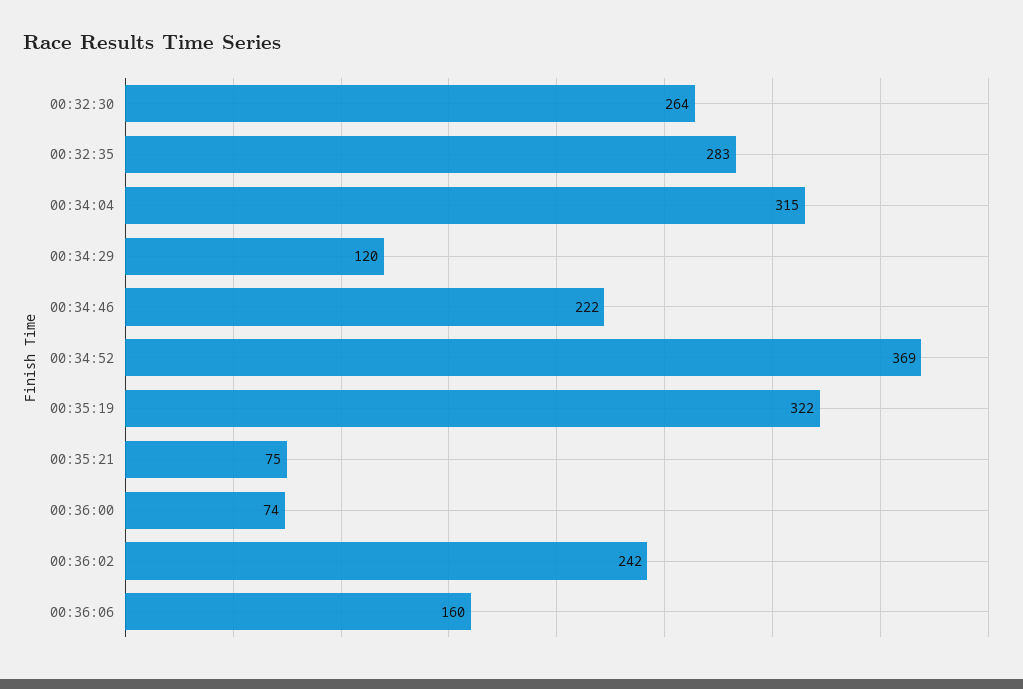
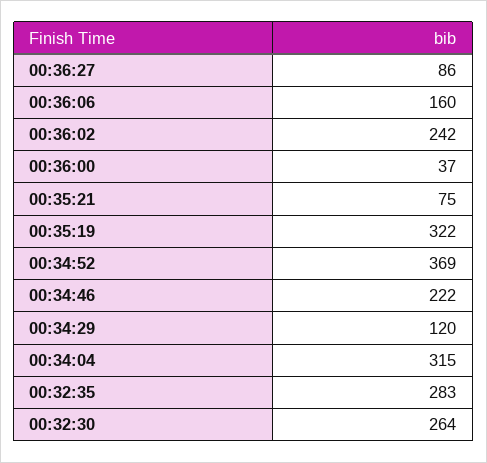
00:36:00: 74 -> 37
00:36:27: none -> 86

